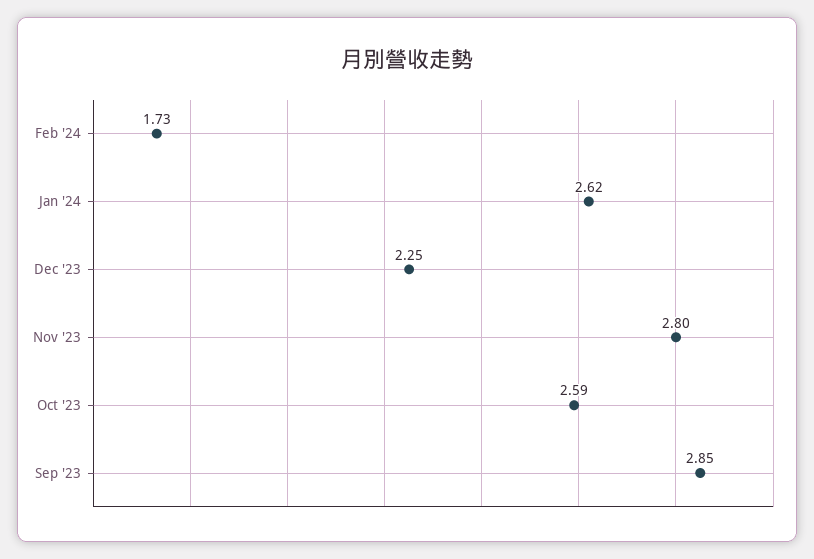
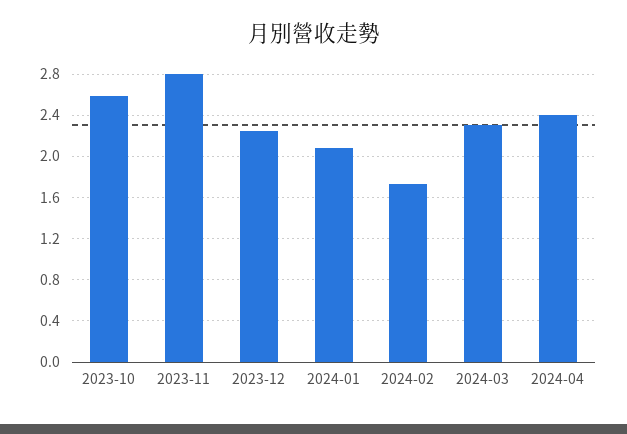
Jan '24: 2.62 -> 2.1
Sep '23: 2.85 -> none
2024-03: none -> 2.3
2024-04: none -> 2.4

